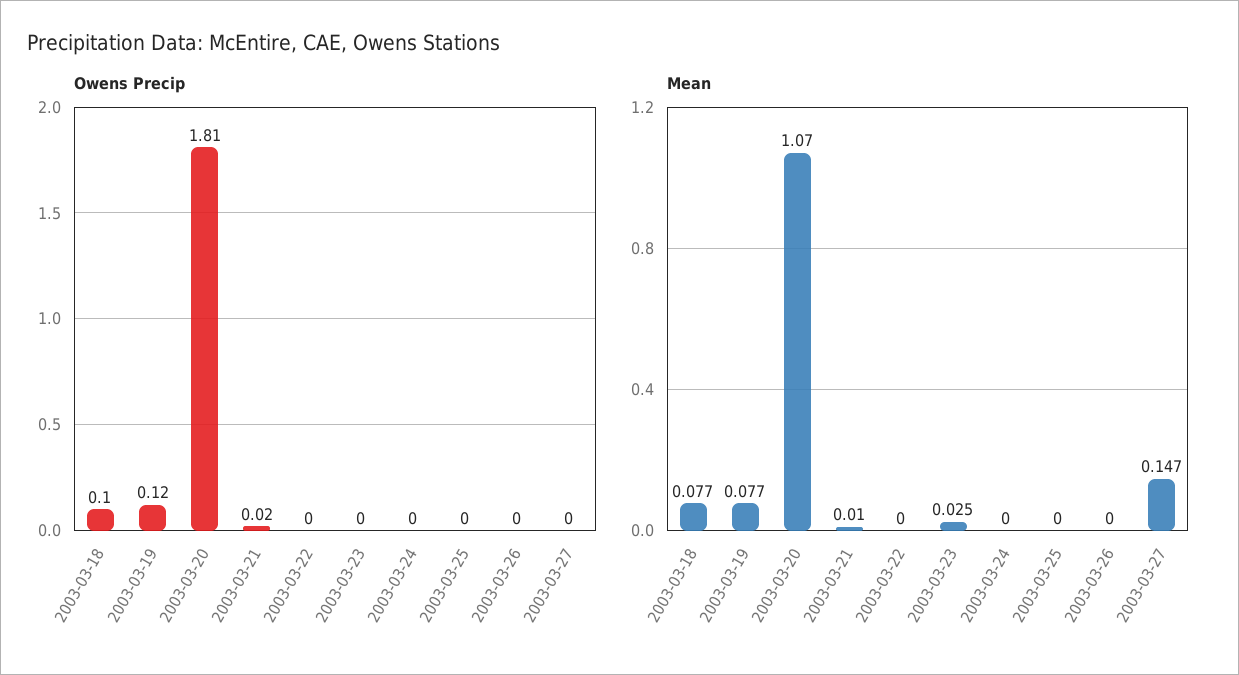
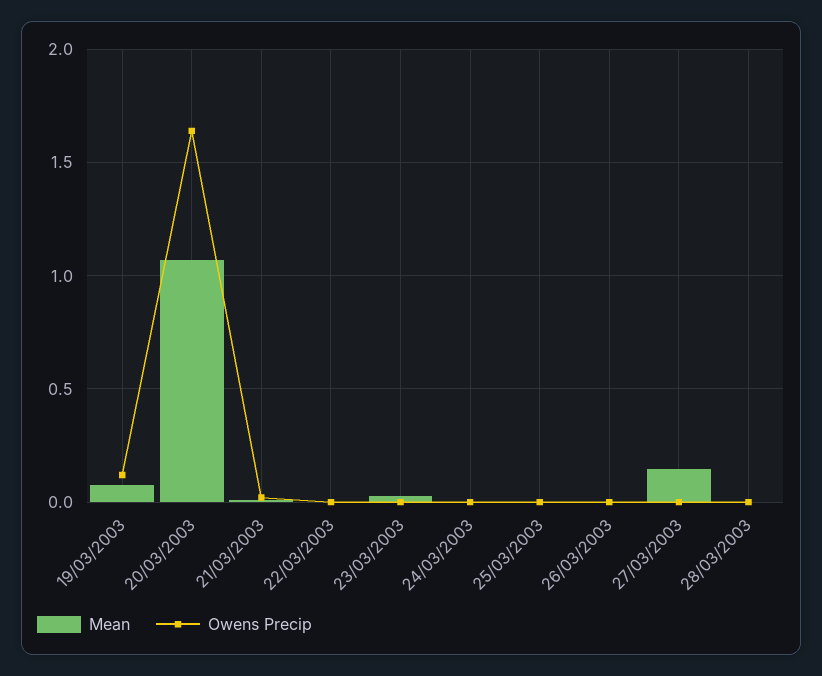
Owens Precip, 2003-03-18: 0.1 -> none
Owens Precip, 2003-03-20: 1.81 -> 1.65
Mean, 2003-03-18: 0.077 -> none
Mean, 28/03/2003: none -> 0
Owens Precip, 28/03/2003: none -> 0

